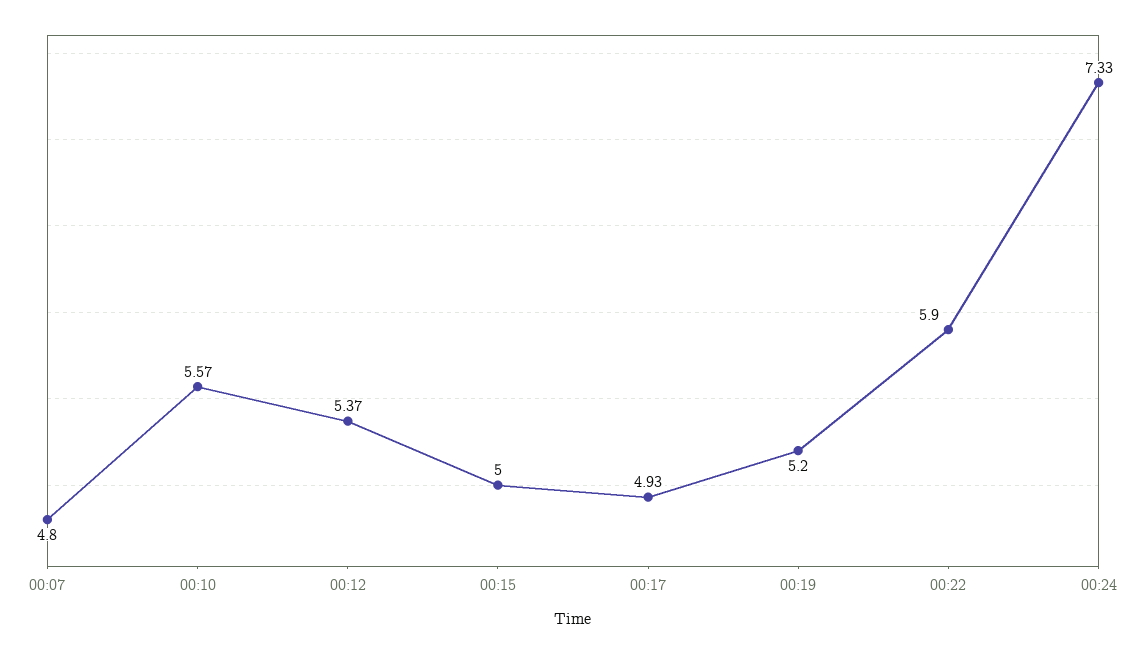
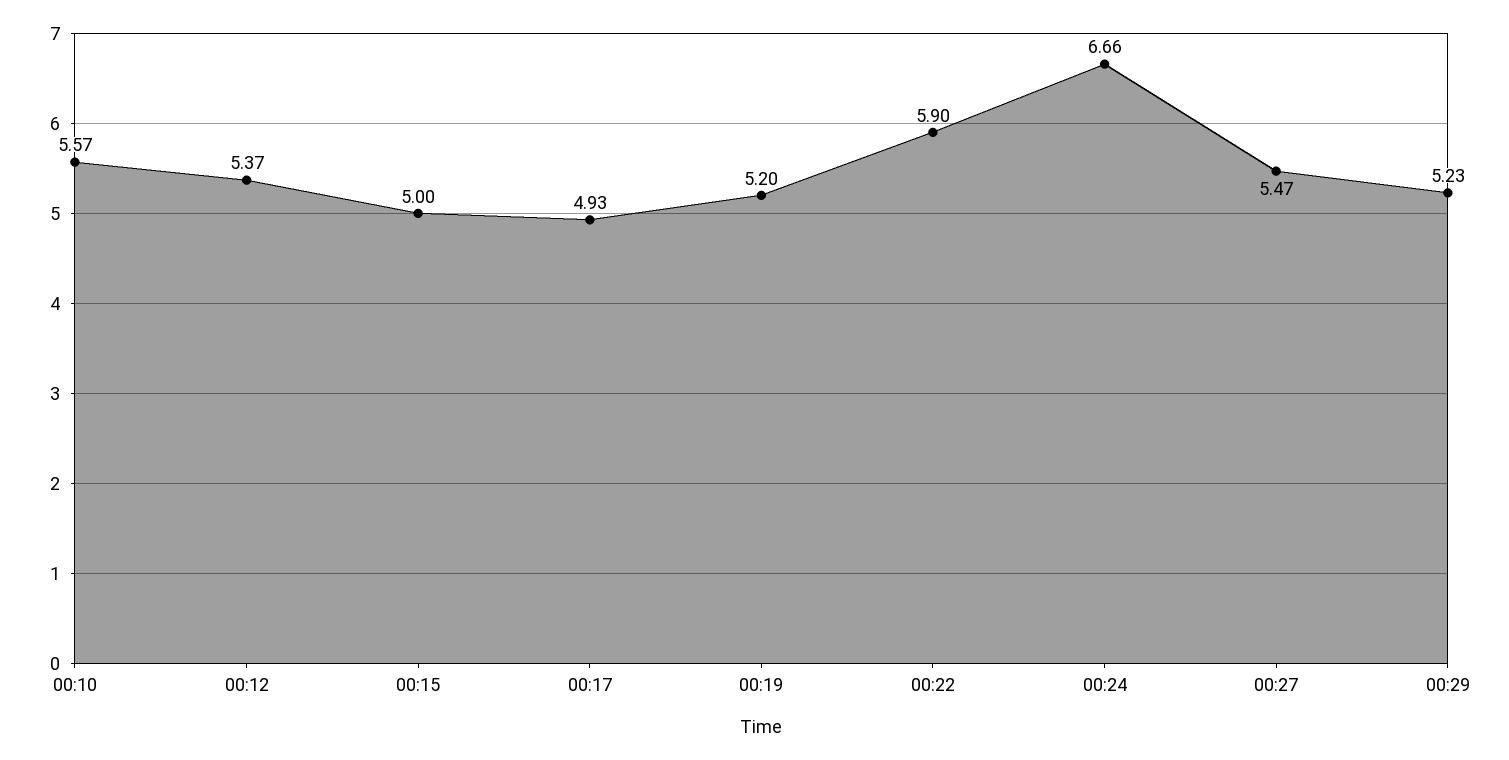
00:07: 4.8 -> none
00:24: 7.33 -> 6.66
00:27: none -> 5.47
00:29: none -> 5.23

